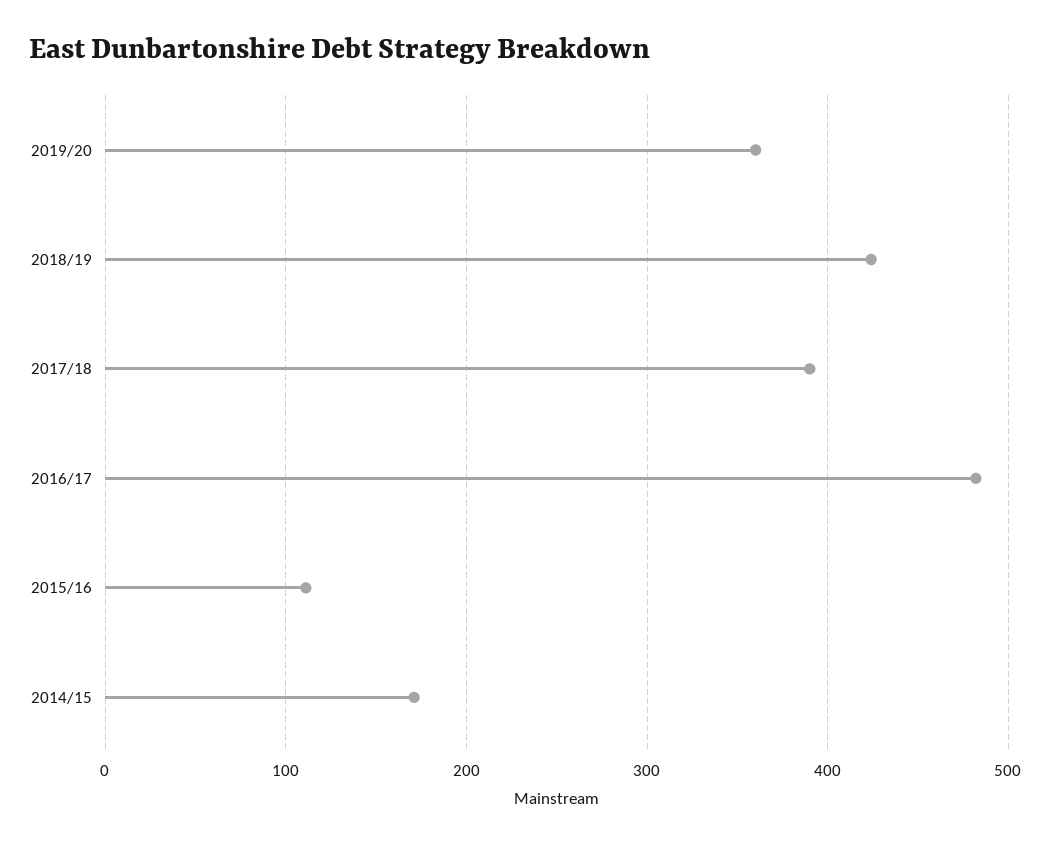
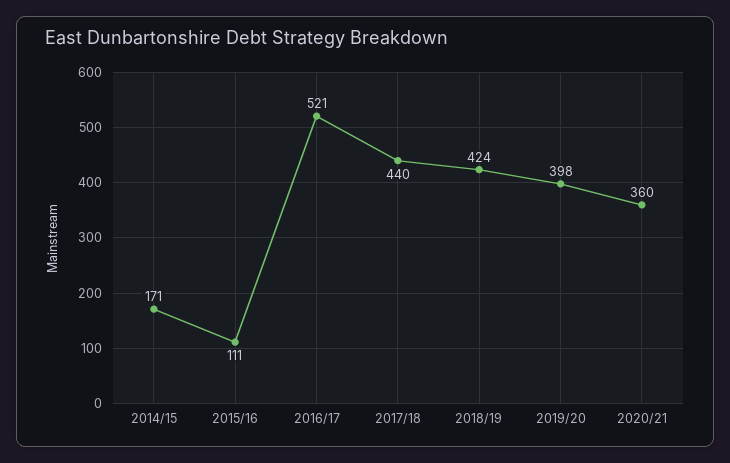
2019/20: 360 -> 398
2017/18: 390 -> 440
2016/17: 480 -> 521
2020/21: none -> 360

